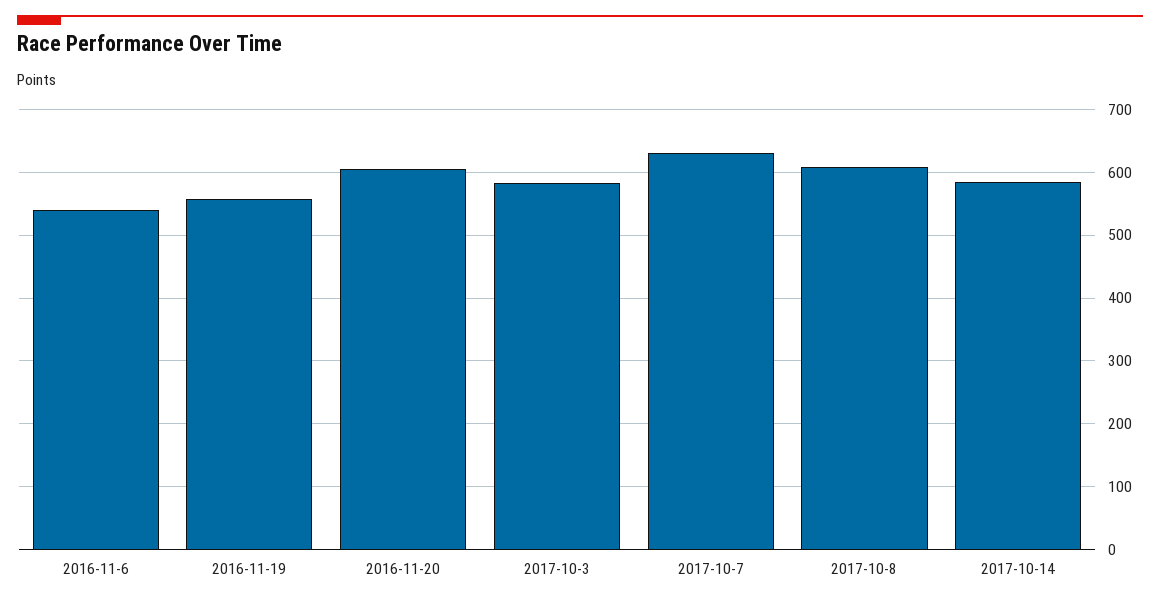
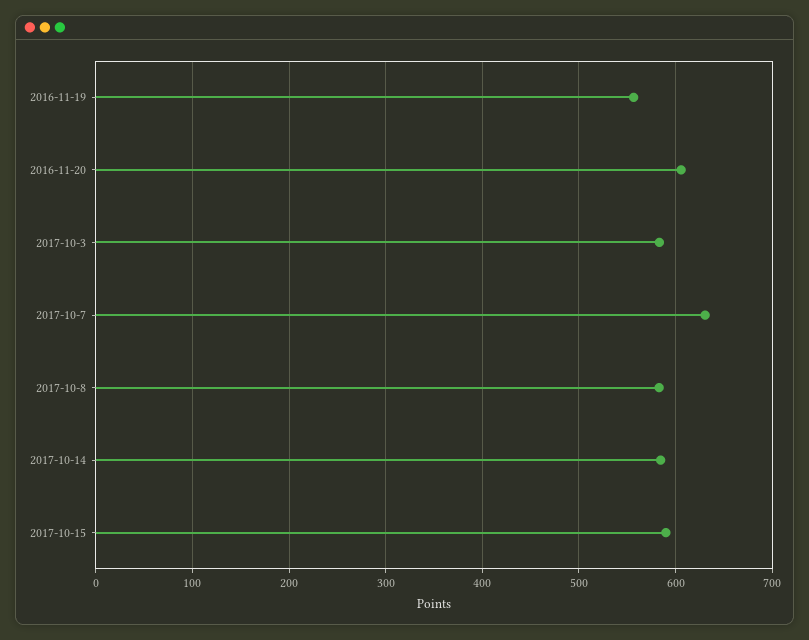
2016-11-6: 540 -> none
2017-10-8: 610 -> 580
2017-10-15: none -> 590

